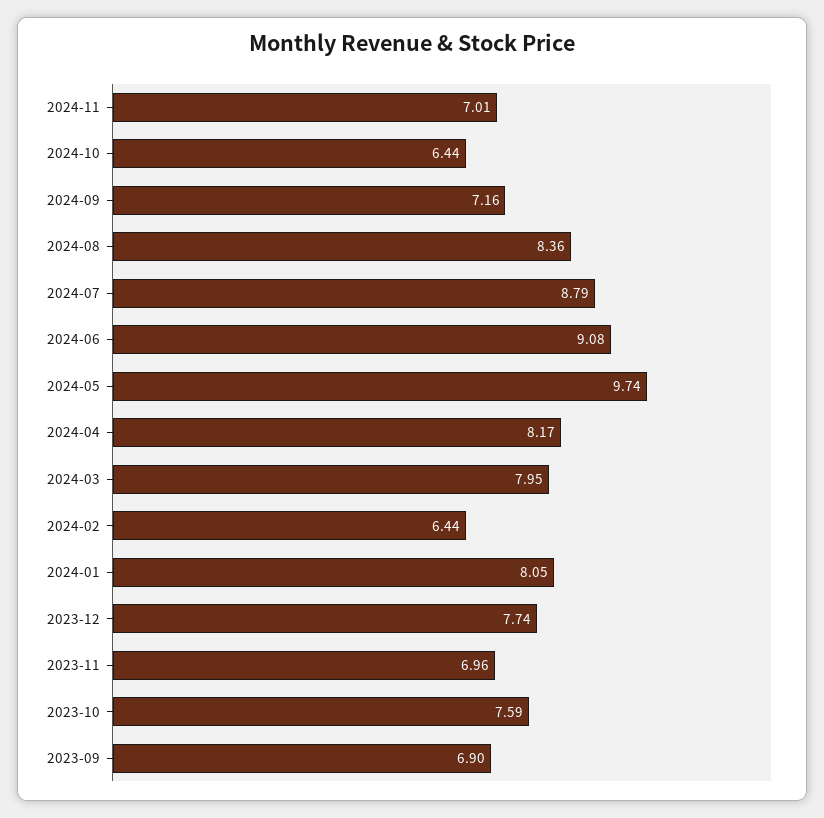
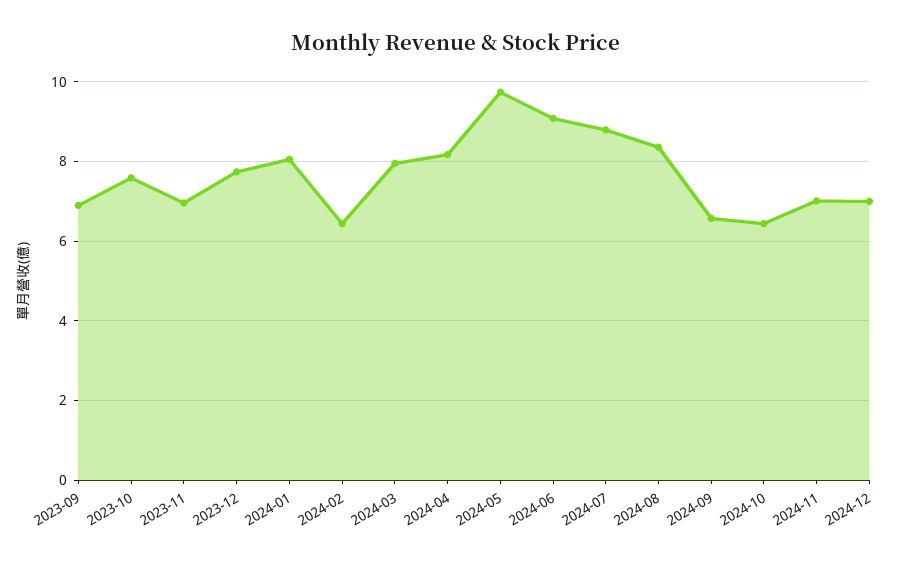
2024-09: 7.16 -> 6.6
2024-12: none -> 7

